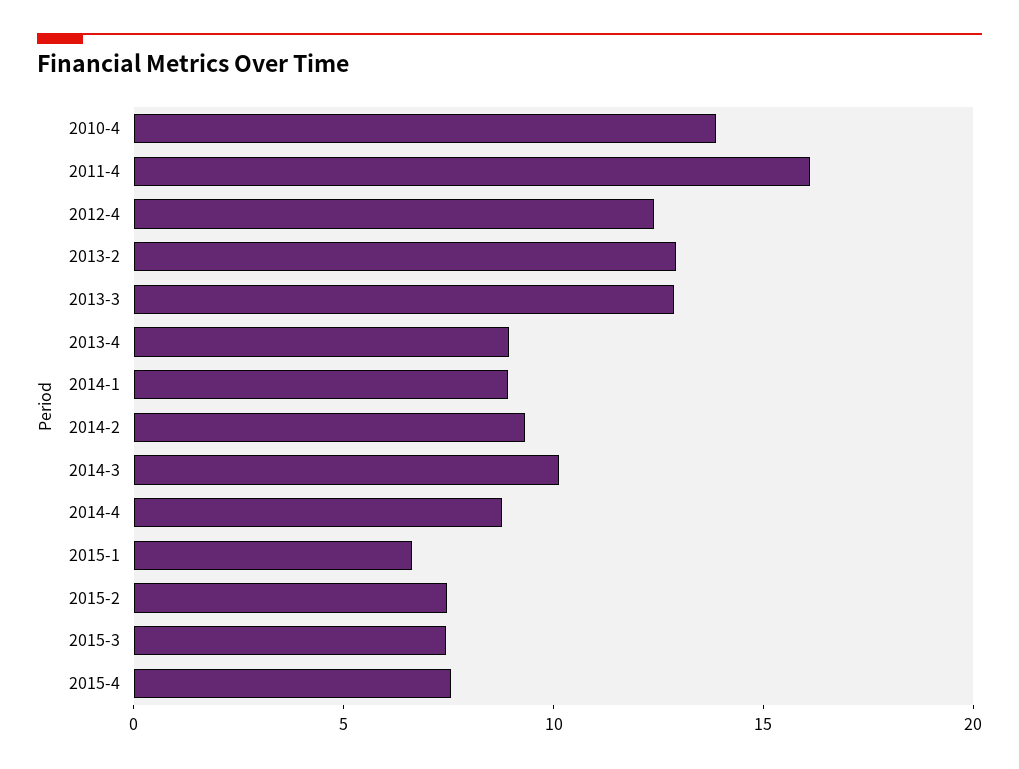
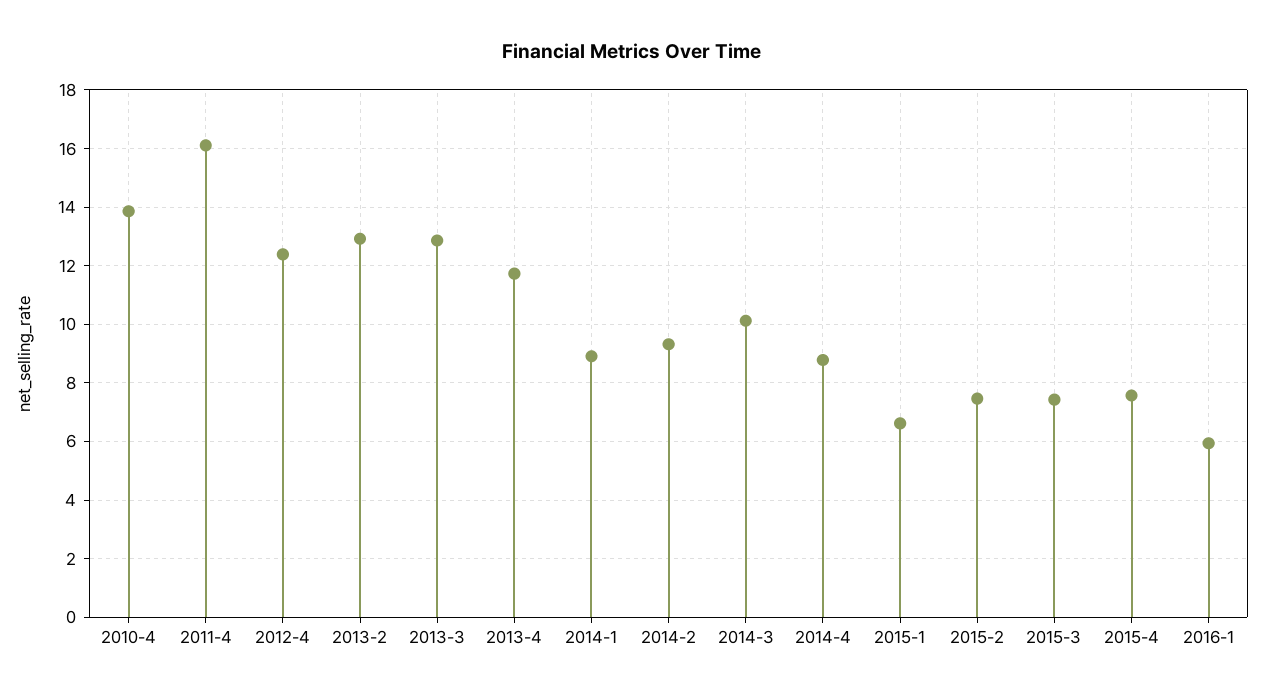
2013-4: 9 -> 11.75
2016-1: none -> 6

